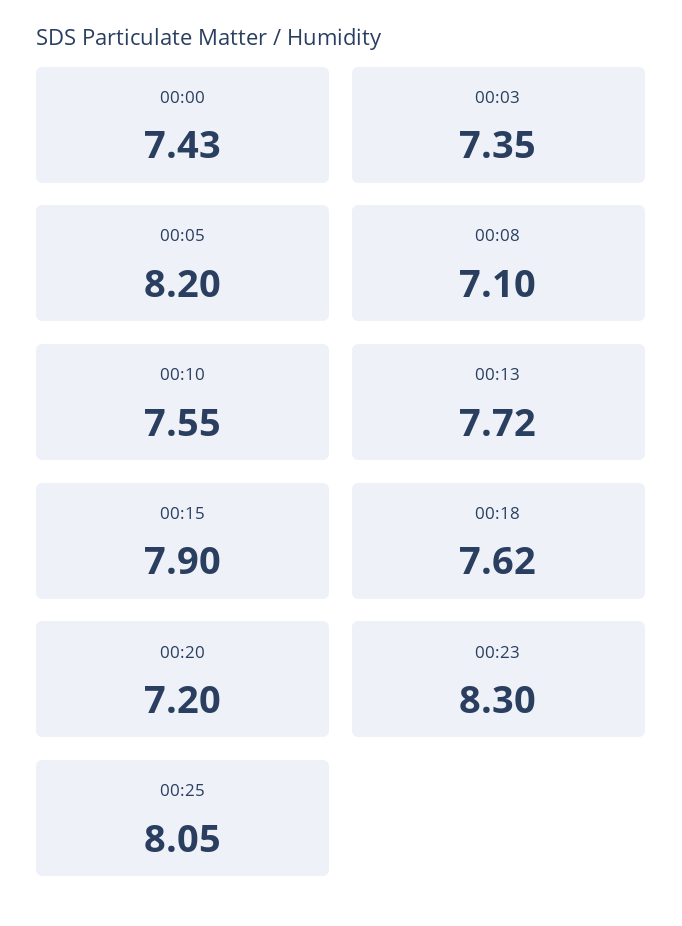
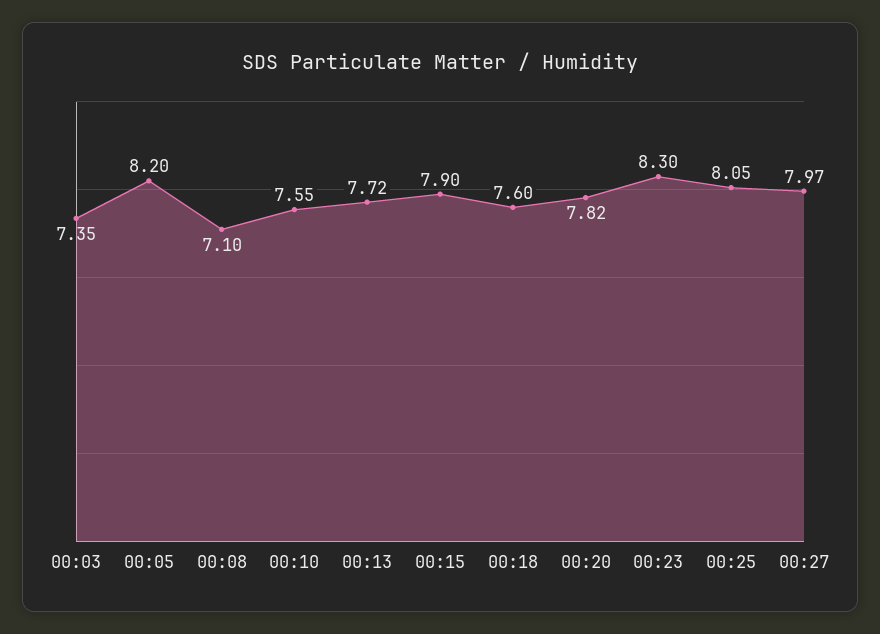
00:00: 7.43 -> none
00:18: 7.62 -> 7.6
00:20: 7.2 -> 7.82
00:27: none -> 7.97

